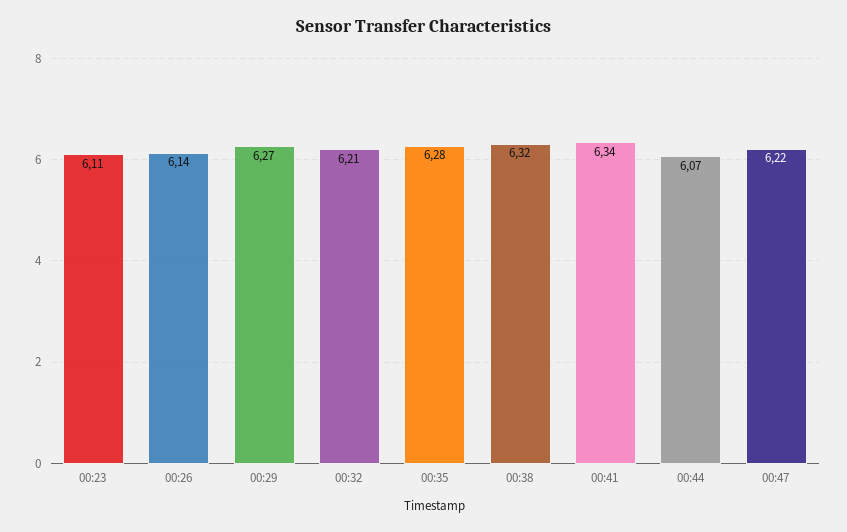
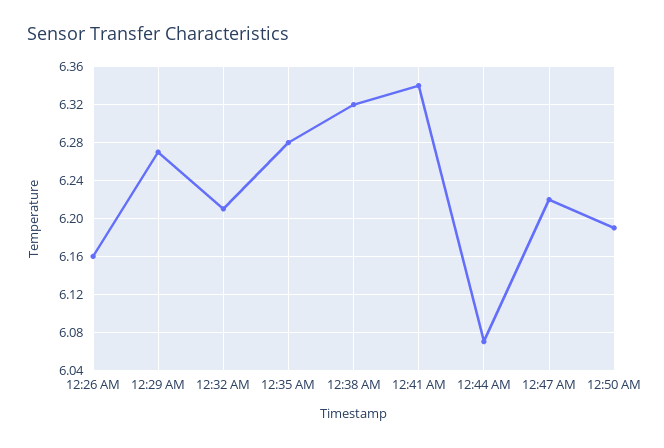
00:23: 6.11 -> none
00:26: 6.14 -> 6.16
12:50 AM: none -> 6.19

